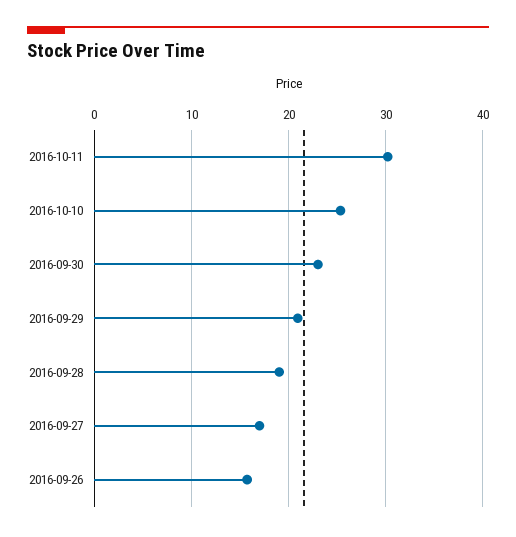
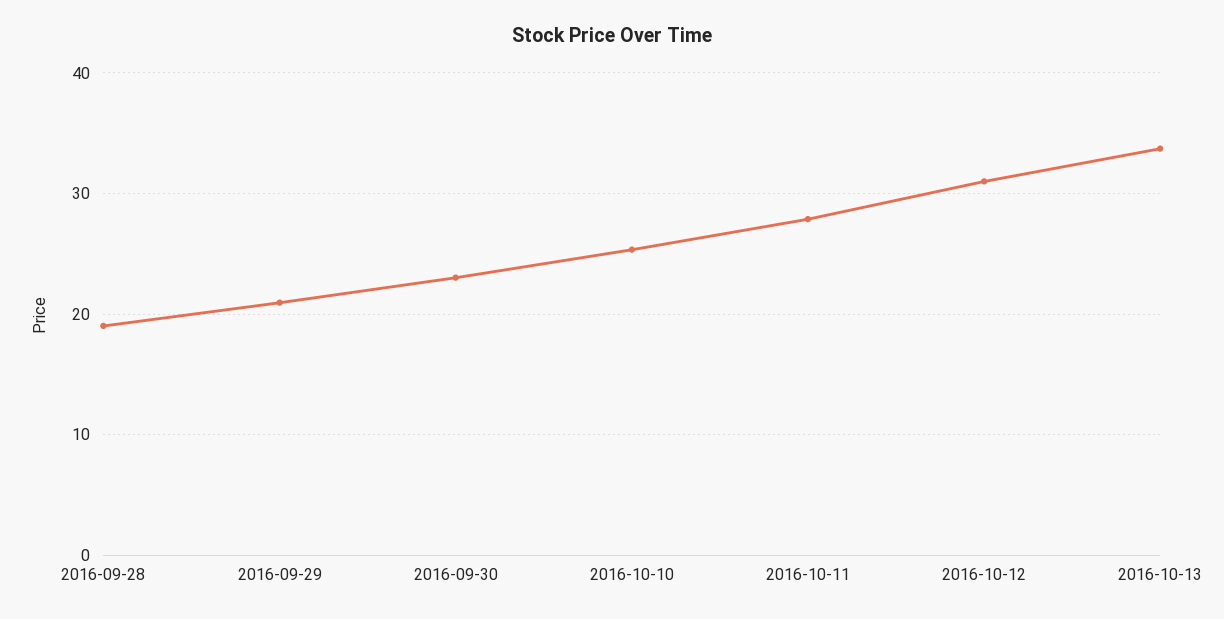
2016-10-11: 30 -> 28
2016-09-27: 17 -> none
2016-09-26: 16 -> none
2016-10-12: none -> 31
2016-10-13: none -> 34

